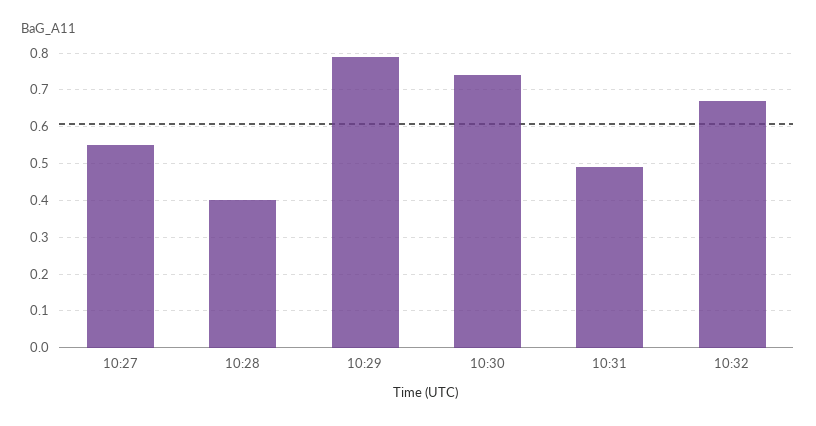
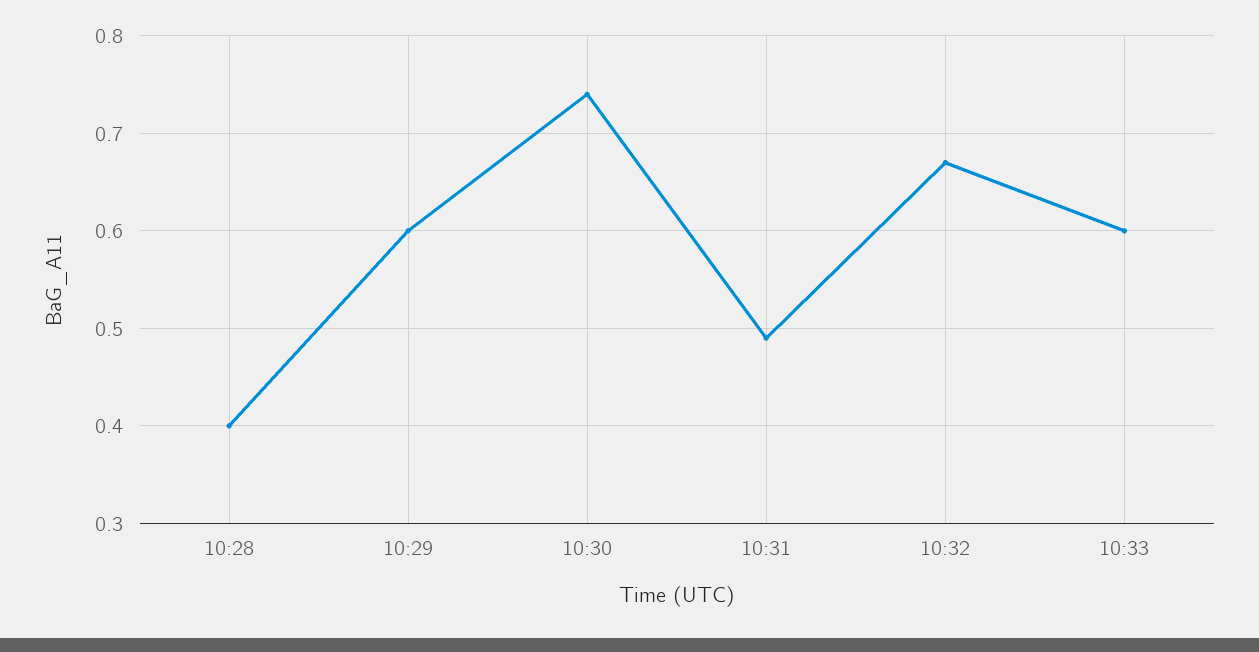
10:27: 0.55 -> none
10:29: 0.8 -> 0.6
10:33: none -> 0.6

